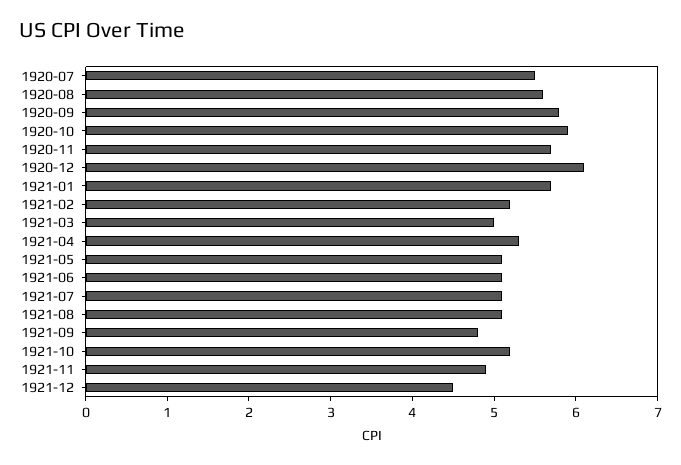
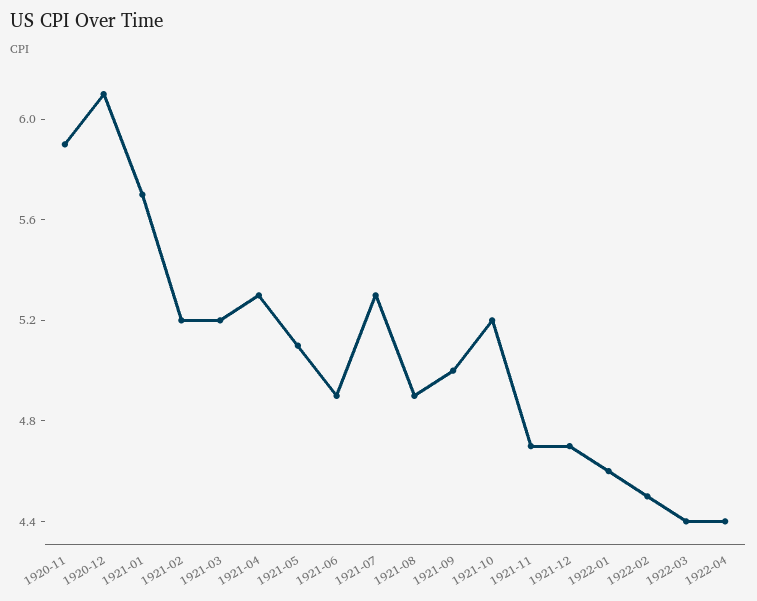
1920-07: 5.5 -> none
1920-08: 5.6 -> none
1920-09: 5.8 -> none
1920-10: 5.9 -> none
1920-11: 5.7 -> 5.9
1921-03: 5 -> 5.2
1921-06: 5.1 -> 4.9
1921-07: 5.1 -> 5.3
1921-08: 5.1 -> 4.9
1921-09: 4.8 -> 5
1921-11: 4.9 -> 4.7
1921-12: 4.5 -> 4.7
1922-01: none -> 4.6
1922-02: none -> 4.5
1922-03: none -> 4.4
1922-04: none -> 4.4

